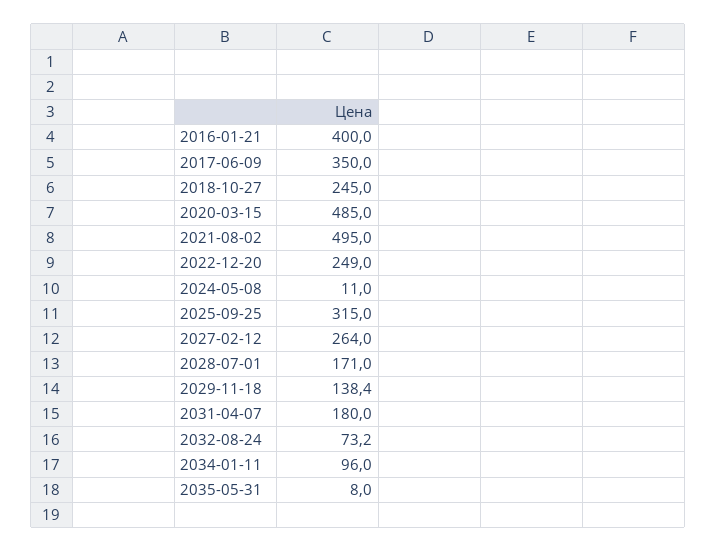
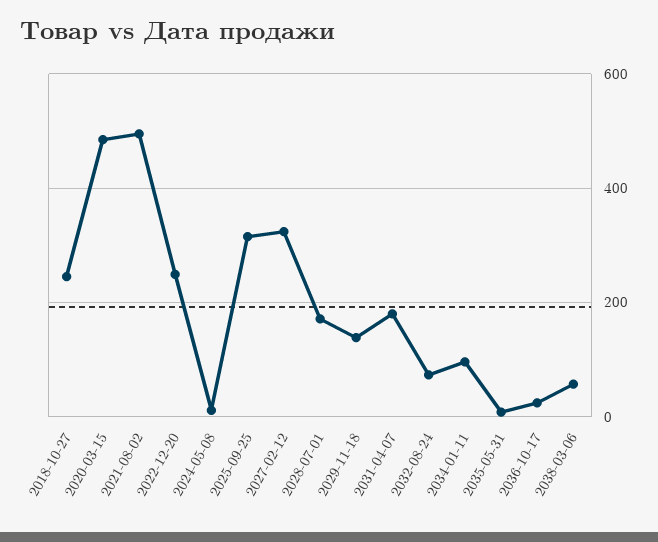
2016-01-21: 400 -> none
2017-06-09: 350 -> none
2027-02-12: 264 -> 320
2036-10-17: none -> 20
2038-03-06: none -> 60

